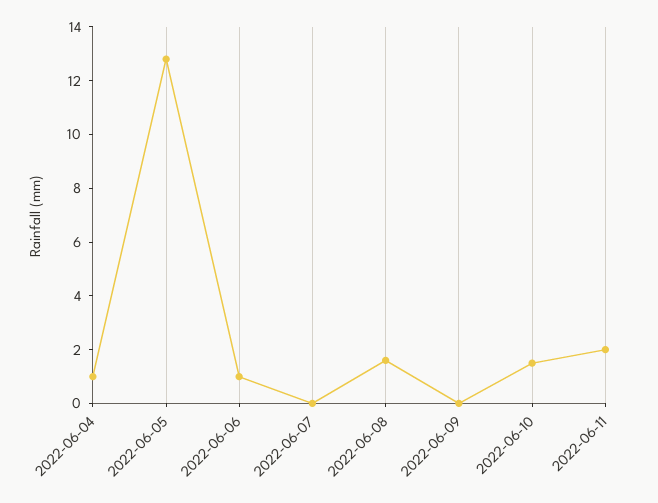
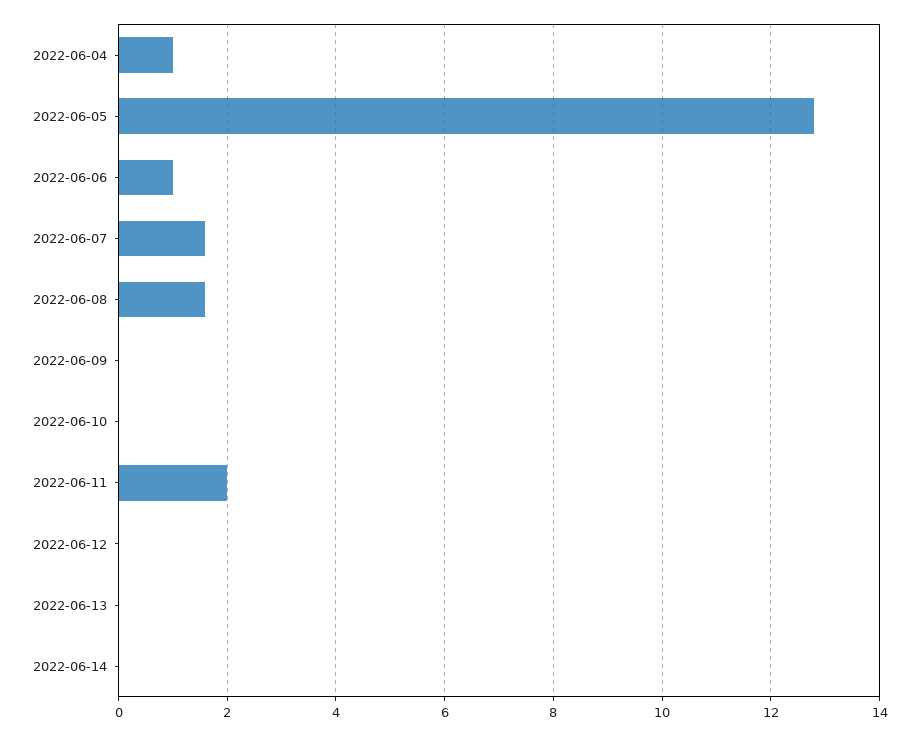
2022-06-07: 0 -> 1.5
2022-06-10: 1.5 -> 0
2022-06-12: none -> 0
2022-06-13: none -> 0
2022-06-14: none -> 0

